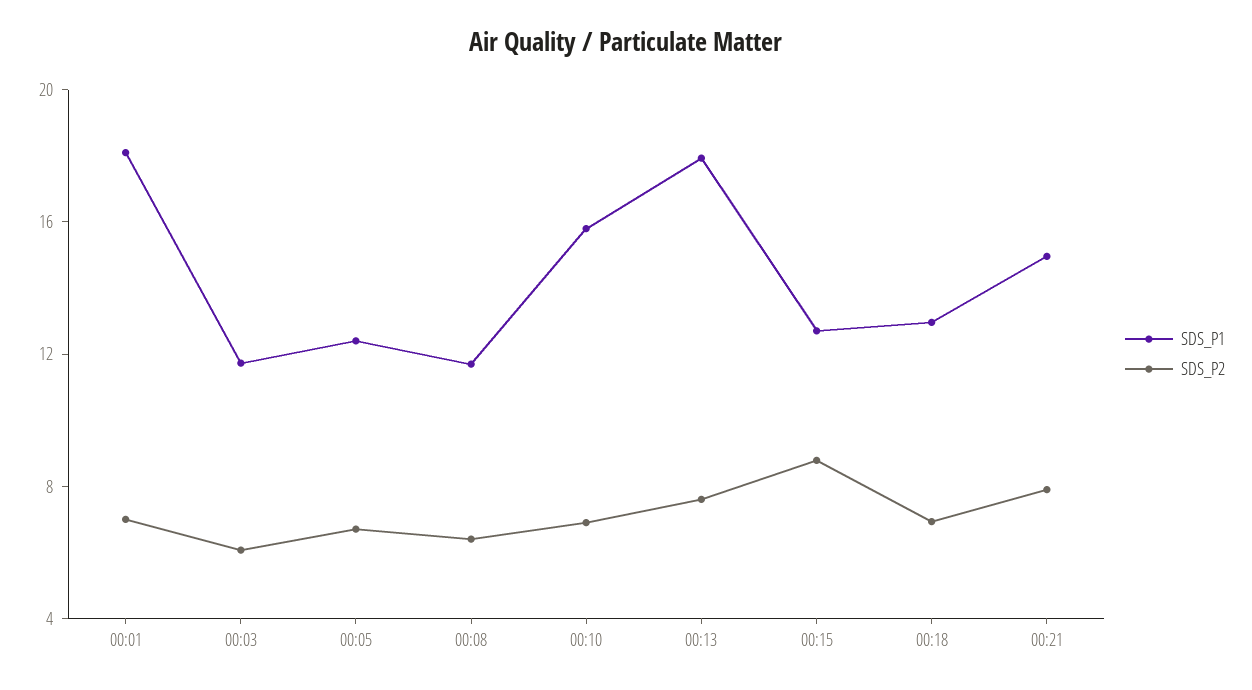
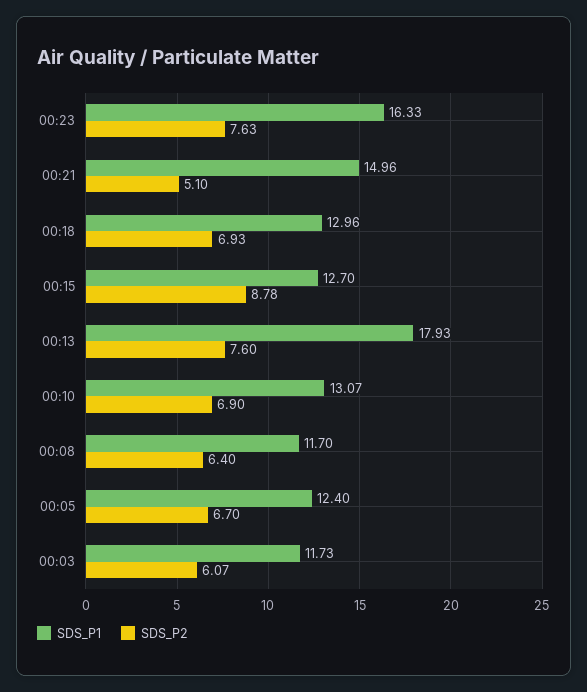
SDS_P1, 00:01: 18 -> none
SDS_P2, 00:01: 7 -> none
SDS_P1, 00:10: 16 -> 13.07
SDS_P2, 00:21: 8 -> 5.1
SDS_P1, 00:23: none -> 16.33
SDS_P2, 00:23: none -> 7.63

